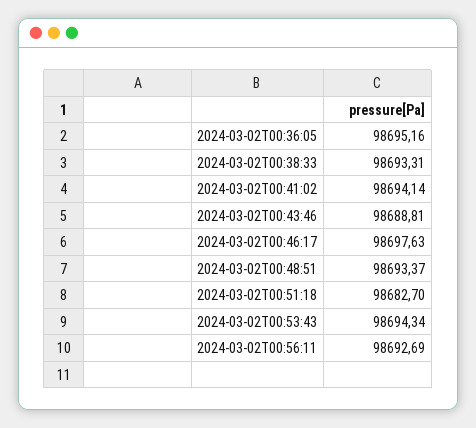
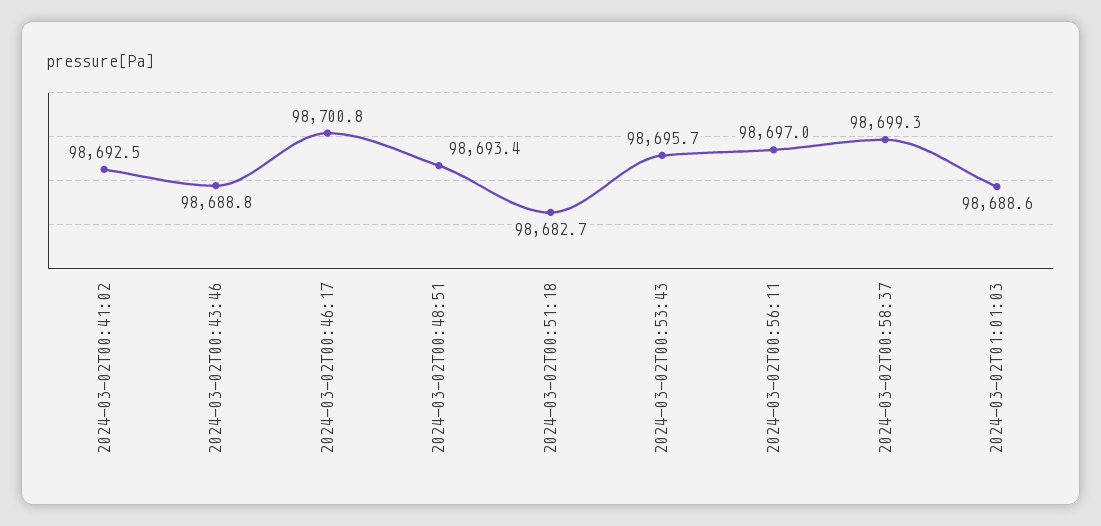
2024-03-02T00:36:05: 98695.16 -> none
2024-03-02T00:38:33: 98693.31 -> none
2024-03-02T00:41:02: 98694.14 -> 98692.5
2024-03-02T00:46:17: 98697.63 -> 98700.8
2024-03-02T00:53:43: 98694.34 -> 98695.7
2024-03-02T00:56:11: 98692.69 -> 98697
2024-03-02T00:58:37: none -> 98699.3
2024-03-02T01:01:03: none -> 98688.6

